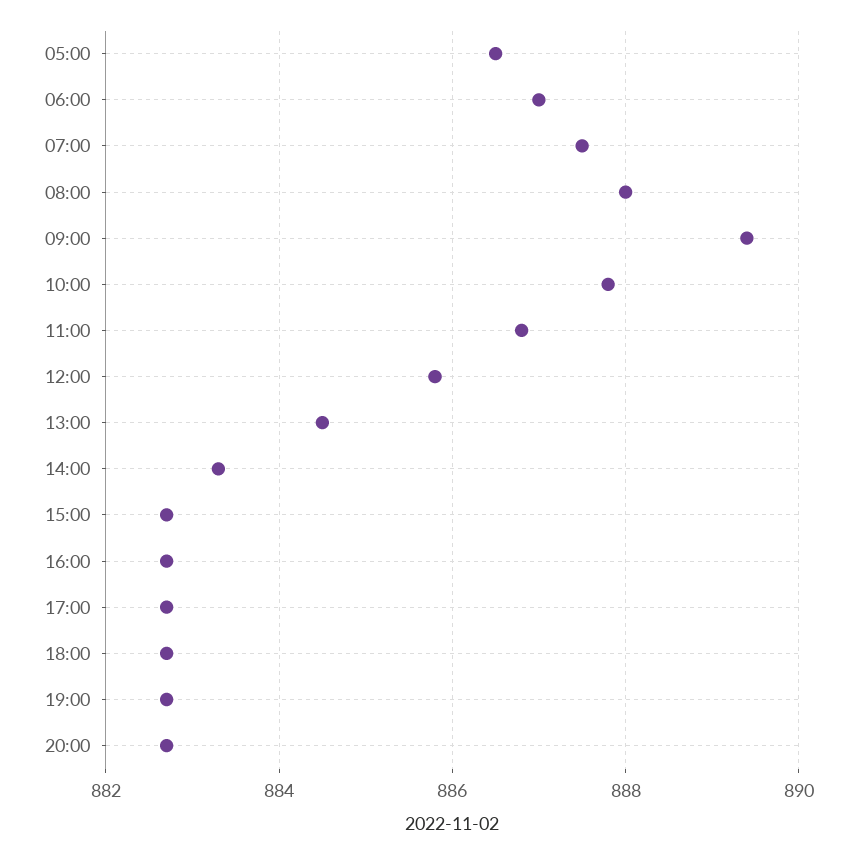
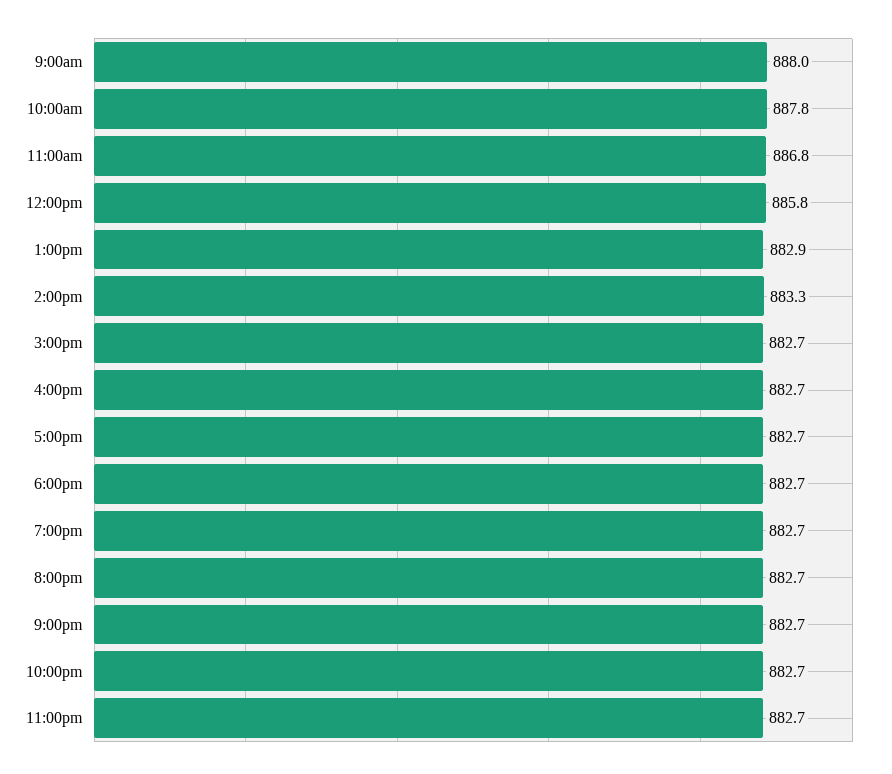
05:00: 886.5 -> none
06:00: 887 -> none
07:00: 887.5 -> none
08:00: 888 -> none
09:00: 889.5 -> 888
13:00: 884.5 -> 882.9
9:00pm: none -> 882.7
10:00pm: none -> 882.7
11:00pm: none -> 882.7

